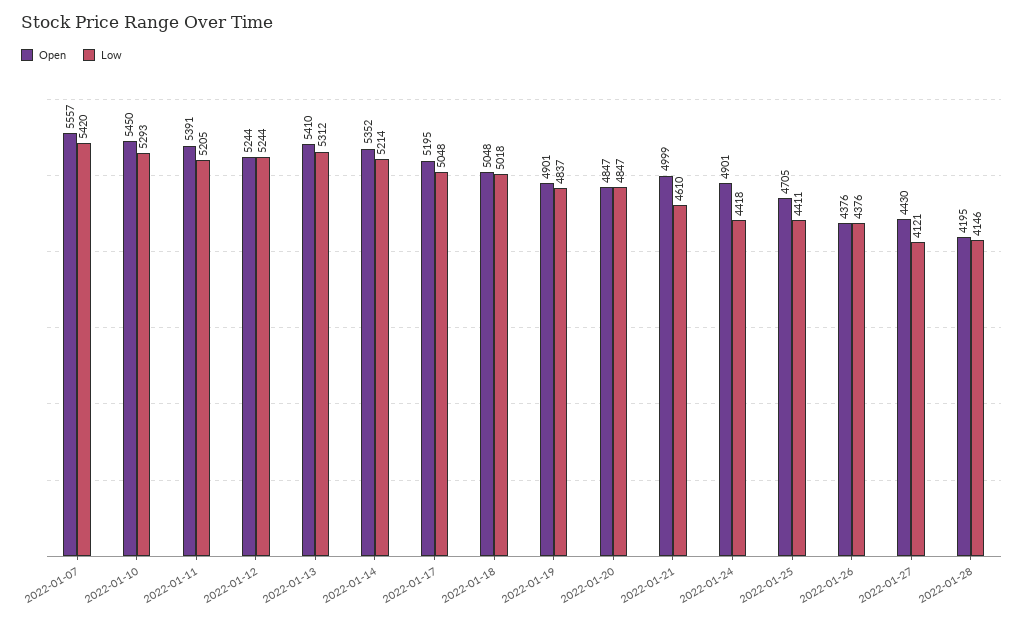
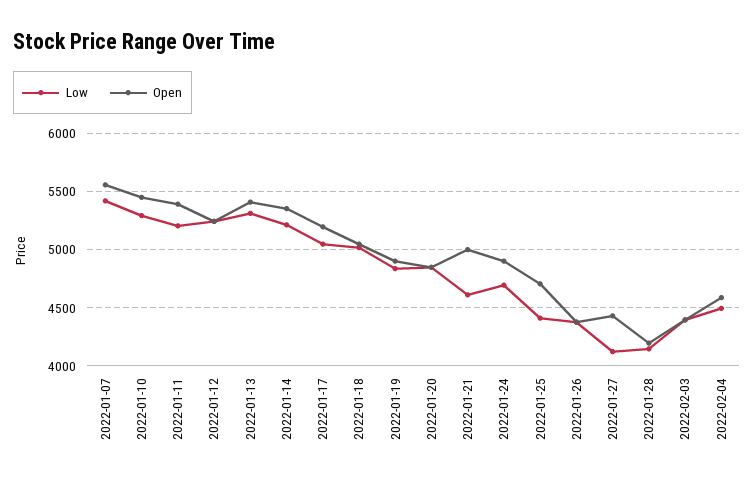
Low, 2022-01-24: 4418 -> 4700
Low, 2022-02-03: none -> 4400
Open, 2022-02-03: none -> 4400
Low, 2022-02-04: none -> 4500
Open, 2022-02-04: none -> 4600

